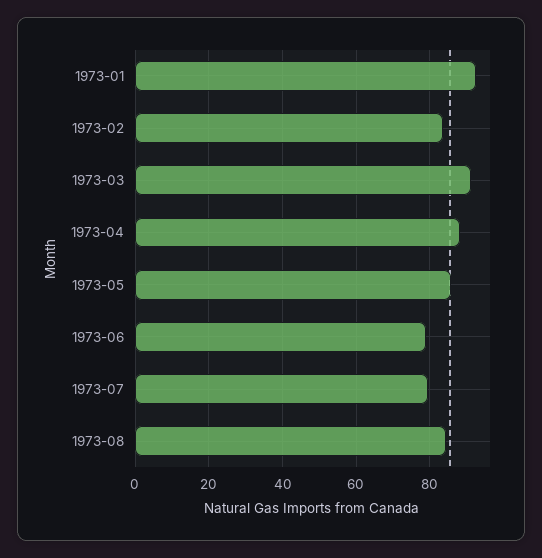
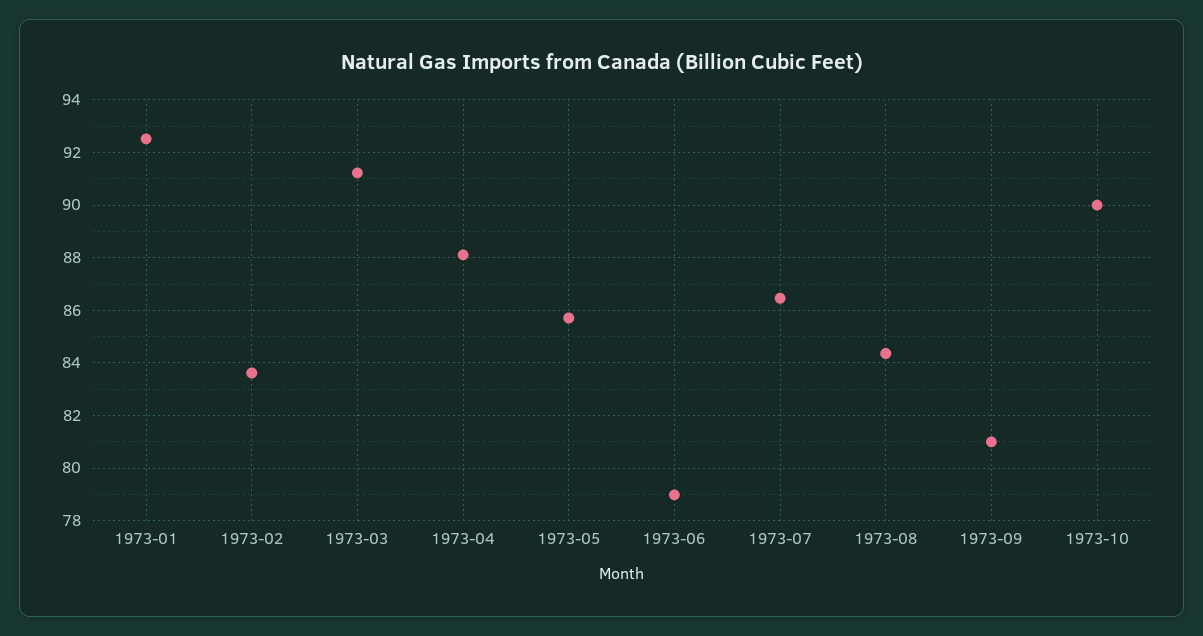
1973-07: 80 -> 86.5
1973-09: none -> 81
1973-10: none -> 90

